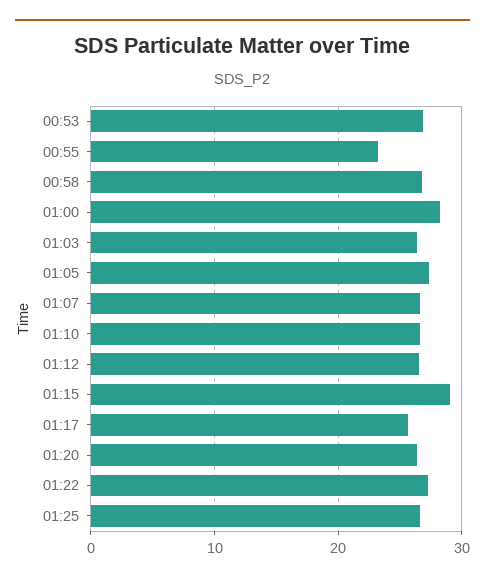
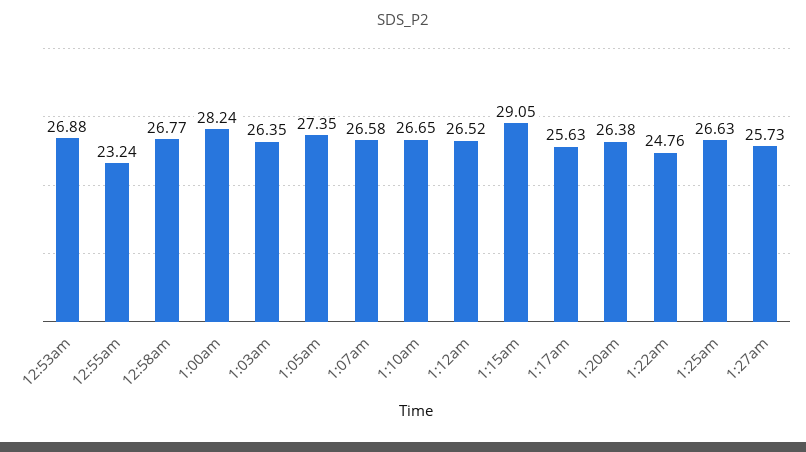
01:22: 27 -> 24.76
1:27am: none -> 25.73

